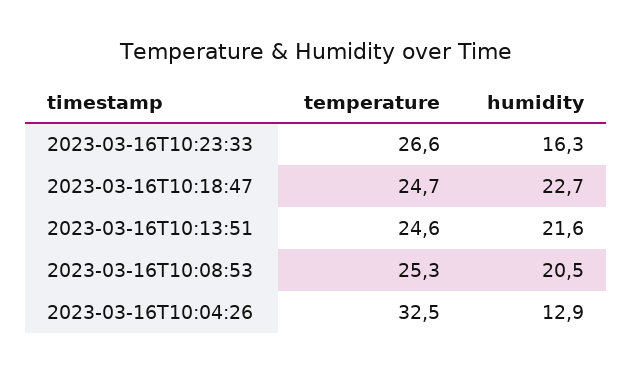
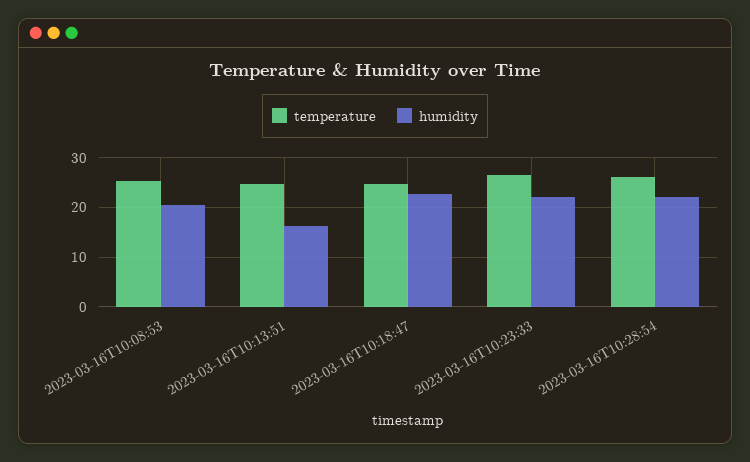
humidity, 2023-03-16T10:23:33: 16.3 -> 22
humidity, 2023-03-16T10:13:51: 21.6 -> 16
temperature, 2023-03-16T10:04:26: 32.5 -> none
humidity, 2023-03-16T10:04:26: 12.9 -> none
temperature, 2023-03-16T10:28:54: none -> 26
humidity, 2023-03-16T10:28:54: none -> 22

